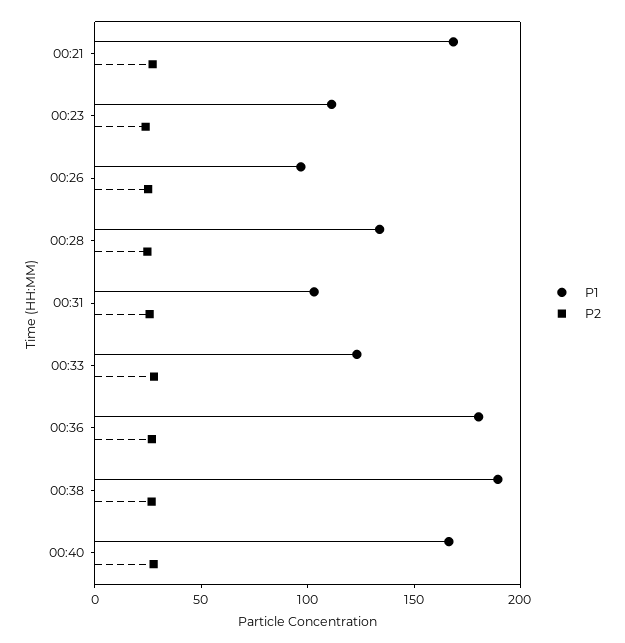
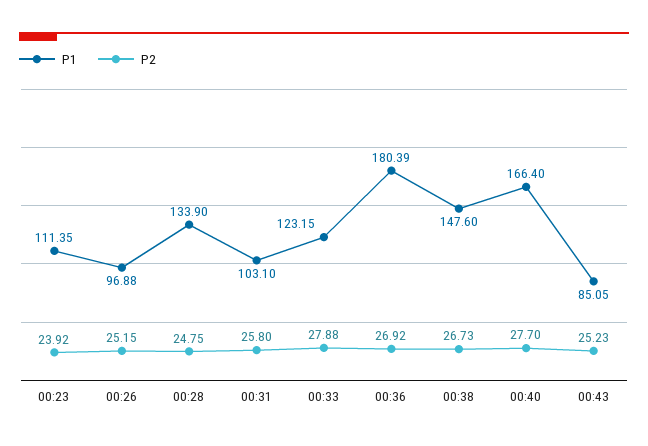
P1, 00:21: 170 -> none
P2, 00:21: 30 -> none
P1, 00:38: 190 -> 147.6
P1, 00:43: none -> 85.05
P2, 00:43: none -> 25.23

